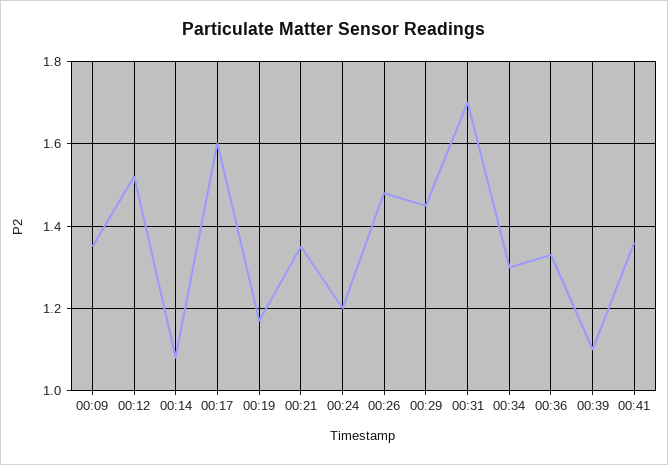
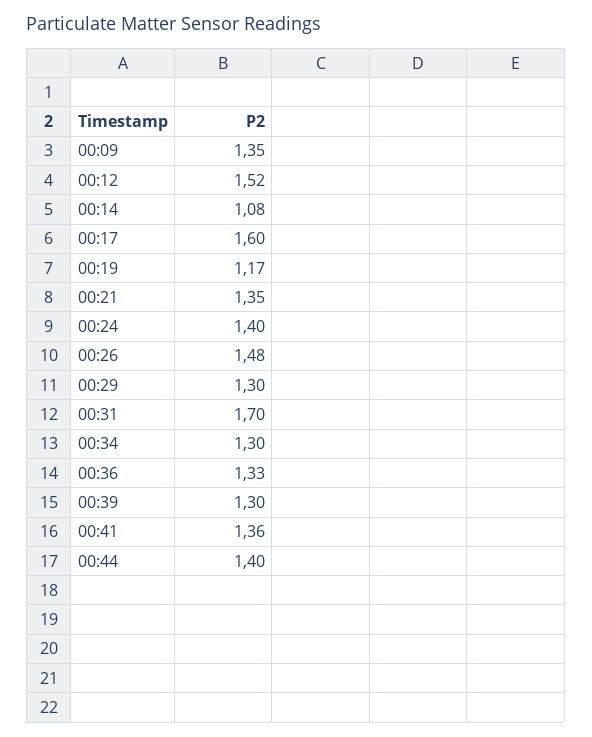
00:24: 1.2 -> 1.4
00:29: 1.45 -> 1.3
00:39: 1.1 -> 1.3
00:44: none -> 1.4

